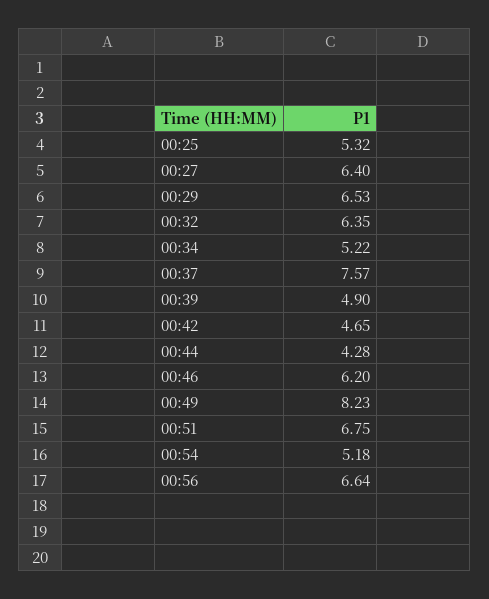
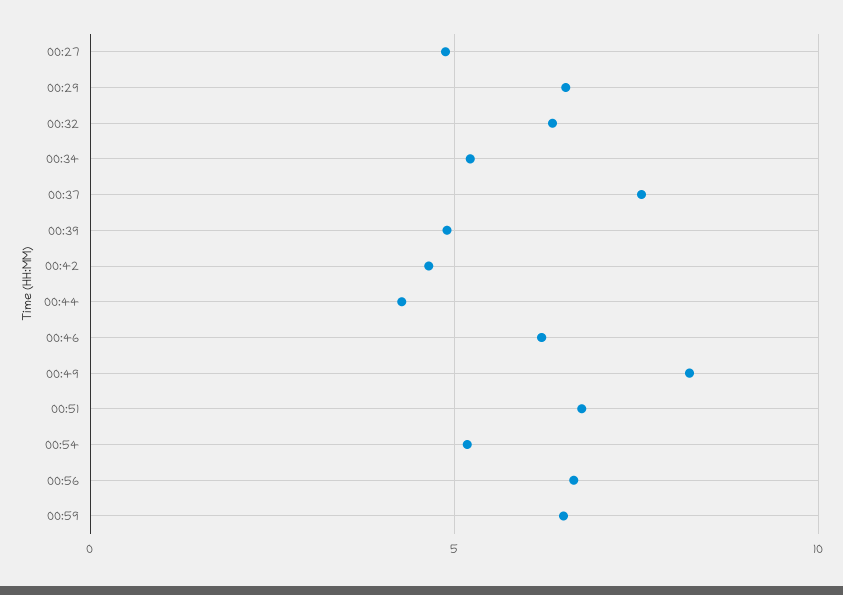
00:25: 5.32 -> none
00:27: 6.4 -> 5
00:59: none -> 6.5

